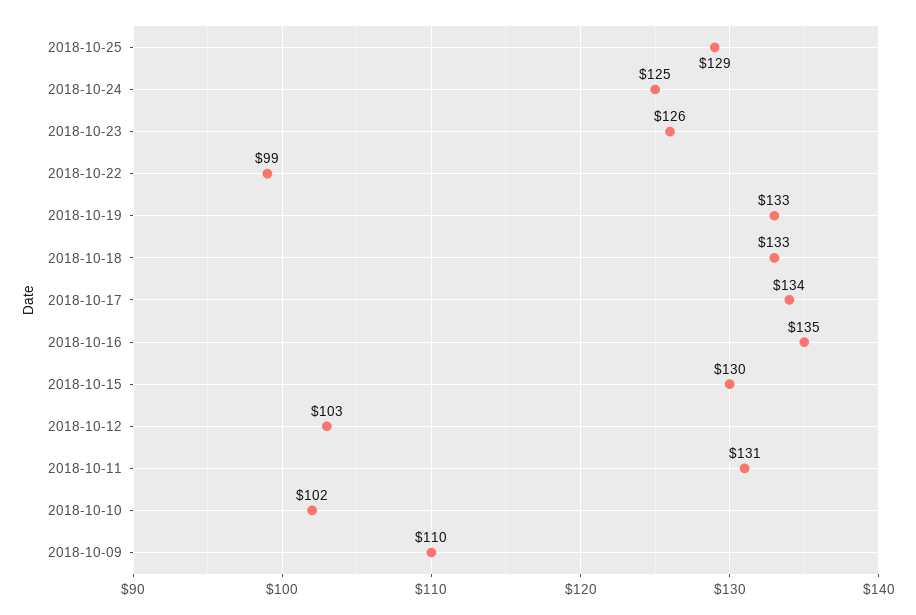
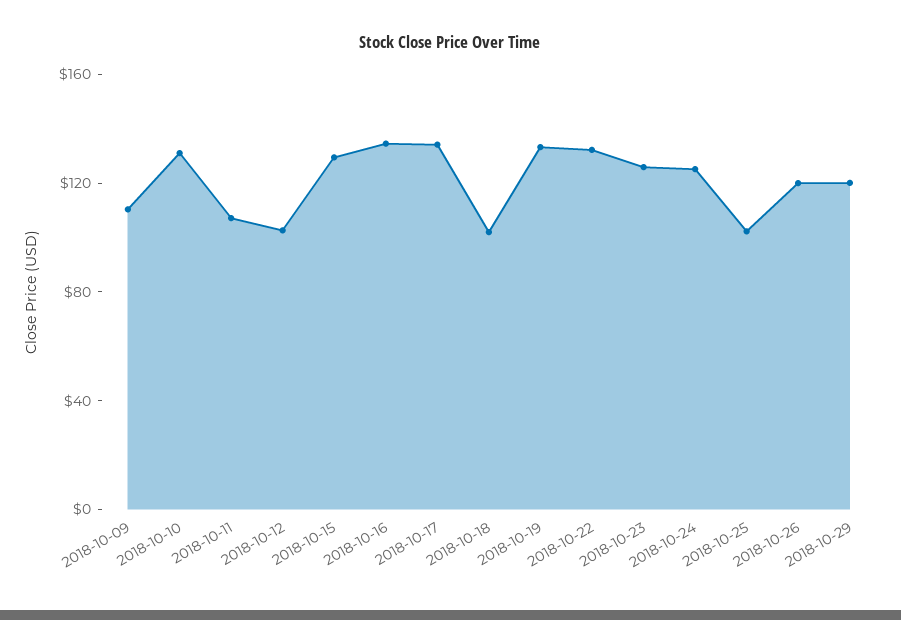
2018-10-25: 129 -> 100
2018-10-22: 99 -> 130
2018-10-18: 133 -> 100
2018-10-11: 131 -> 110
2018-10-10: 102 -> 130
2018-10-26: none -> 120
2018-10-29: none -> 120

